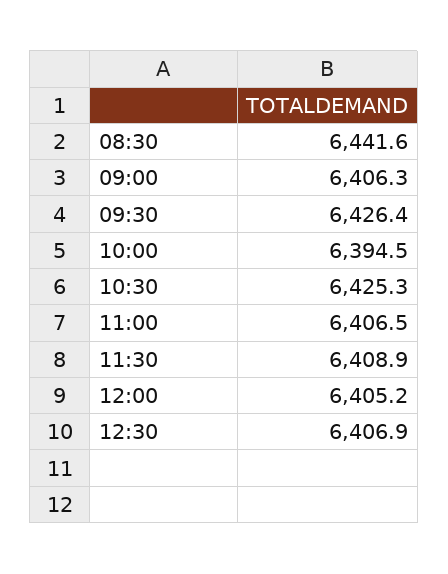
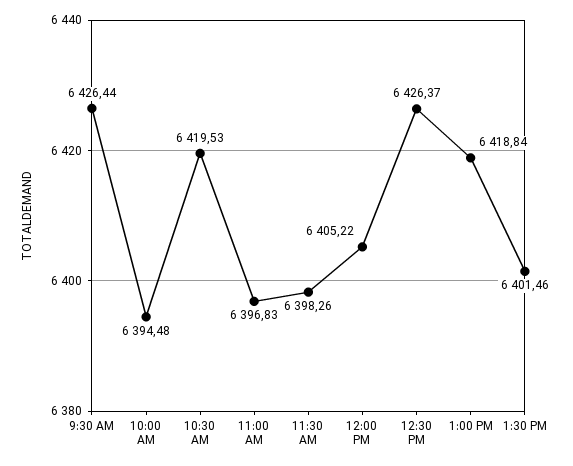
08:30: 6441.6 -> none
09:00: 6406.3 -> none
10:30: 6425.3 -> 6419.53
11:00: 6406.5 -> 6396.83
11:30: 6408.9 -> 6398.26
12:30: 6406.9 -> 6426.37
1:00 PM: none -> 6418.84
1:30 PM: none -> 6401.46

